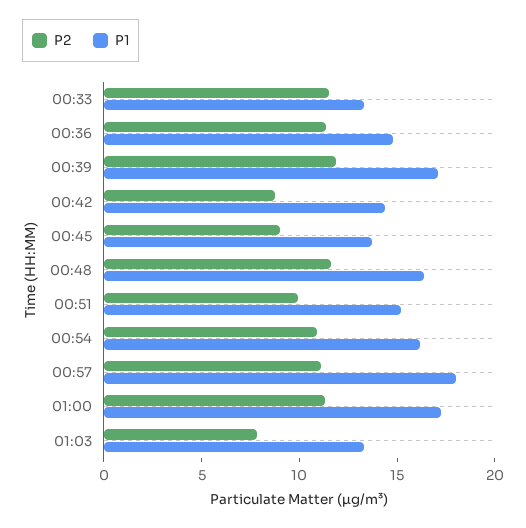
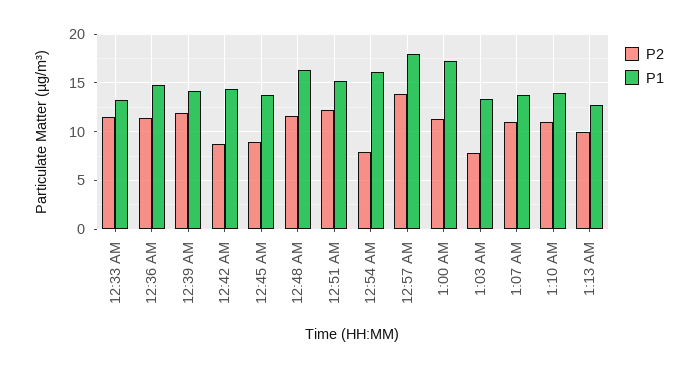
P1, 00:39: 17 -> 14
P2, 00:51: 10 -> 12
P2, 00:54: 11 -> 8
P2, 00:57: 11 -> 14
P2, 1:07 AM: none -> 11
P1, 1:07 AM: none -> 14
P2, 1:10 AM: none -> 11
P1, 1:10 AM: none -> 14
P2, 1:13 AM: none -> 10
P1, 1:13 AM: none -> 13

